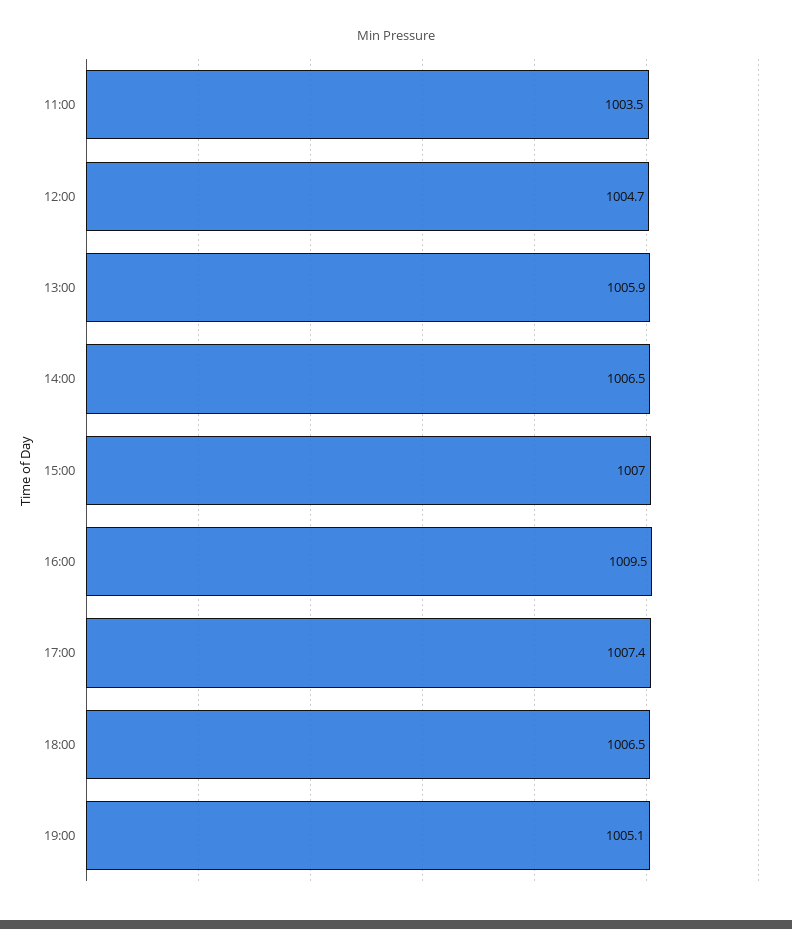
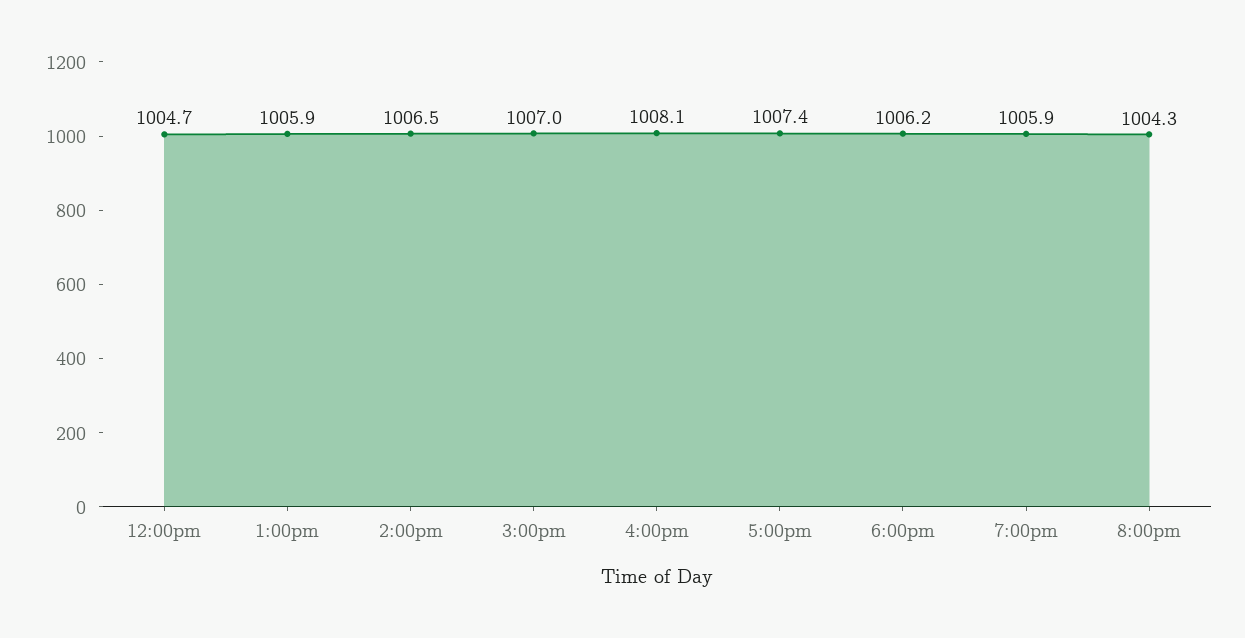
11:00: 1003.5 -> none
16:00: 1009.5 -> 1008.1
18:00: 1006.5 -> 1006.2
19:00: 1005.1 -> 1005.9
8:00pm: none -> 1004.3

